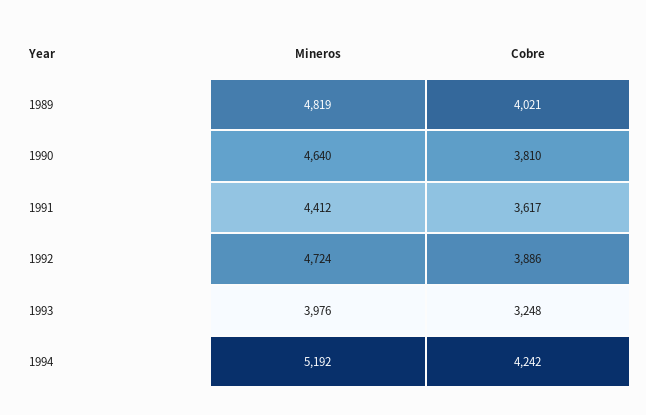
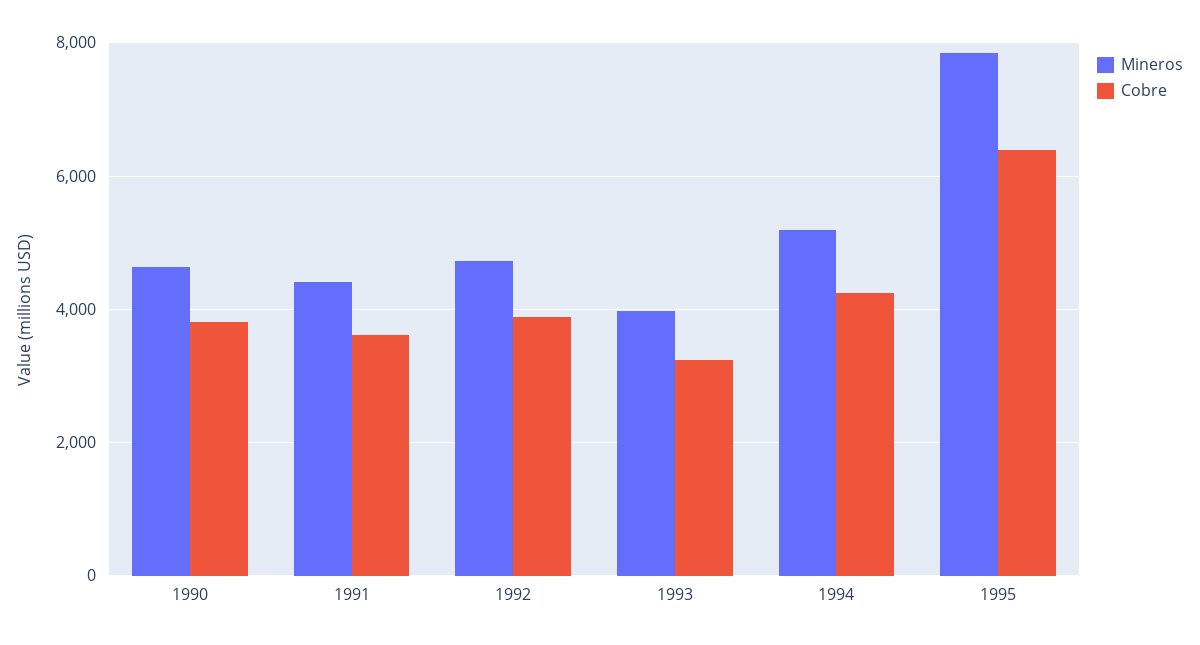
Mineros, 1989: 4819 -> none
Cobre, 1989: 4021 -> none
Mineros, 1995: none -> 7800
Cobre, 1995: none -> 6400

